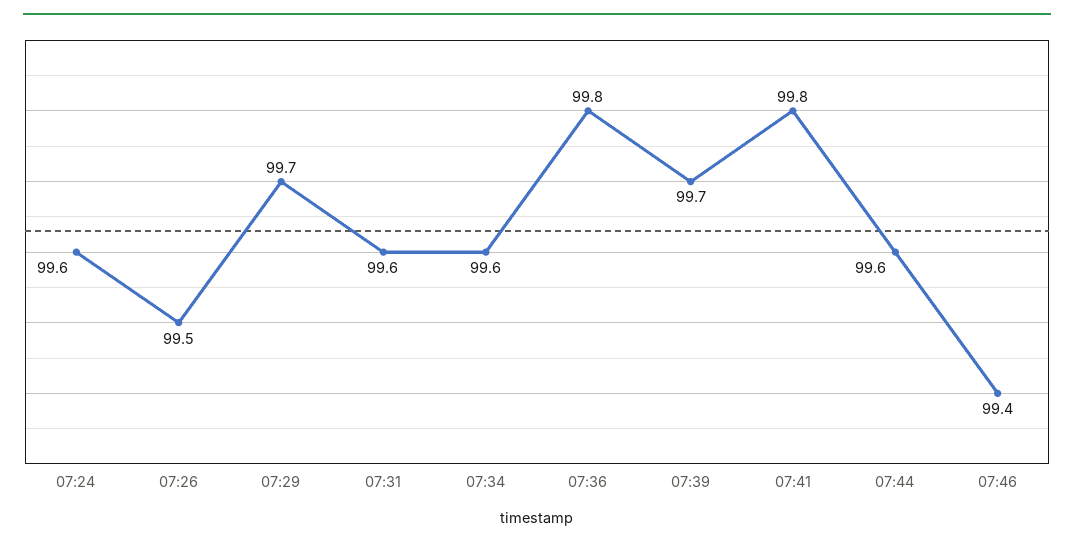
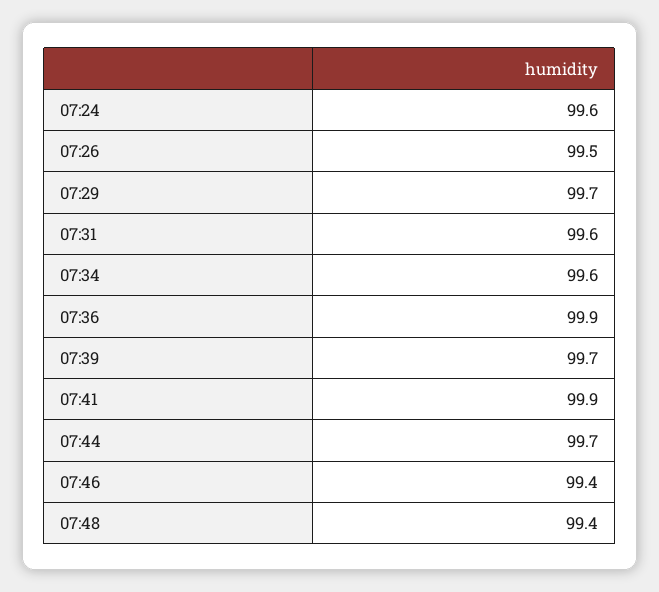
07:36: 99.8 -> 99.9
07:41: 99.8 -> 99.9
07:44: 99.6 -> 99.7
07:48: none -> 99.4

